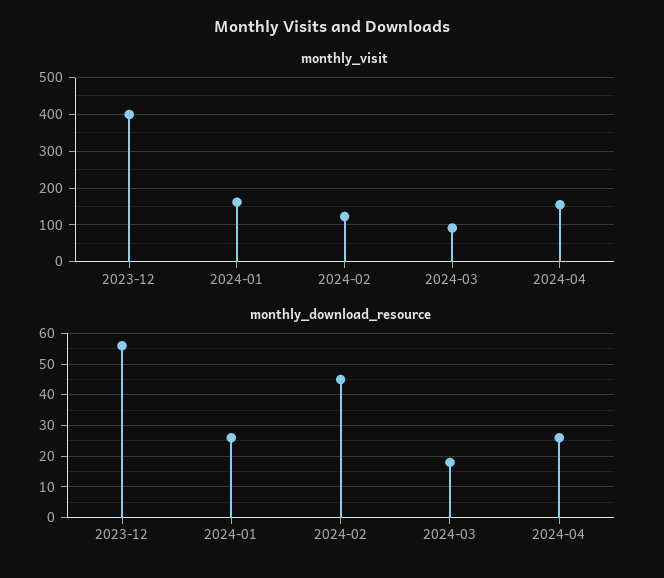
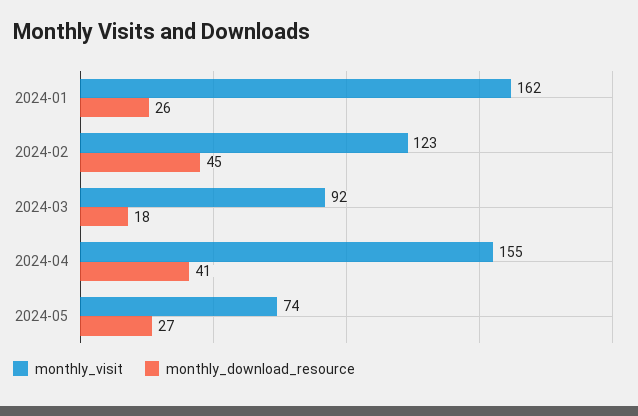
monthly_visit, 2023-12: 400 -> none
monthly_download_resource, 2023-12: 55 -> none
monthly_download_resource, 2024-04: 25 -> 41
monthly_visit, 2024-05: none -> 74
monthly_download_resource, 2024-05: none -> 27

